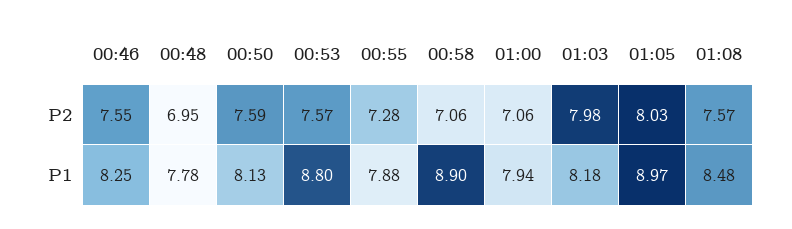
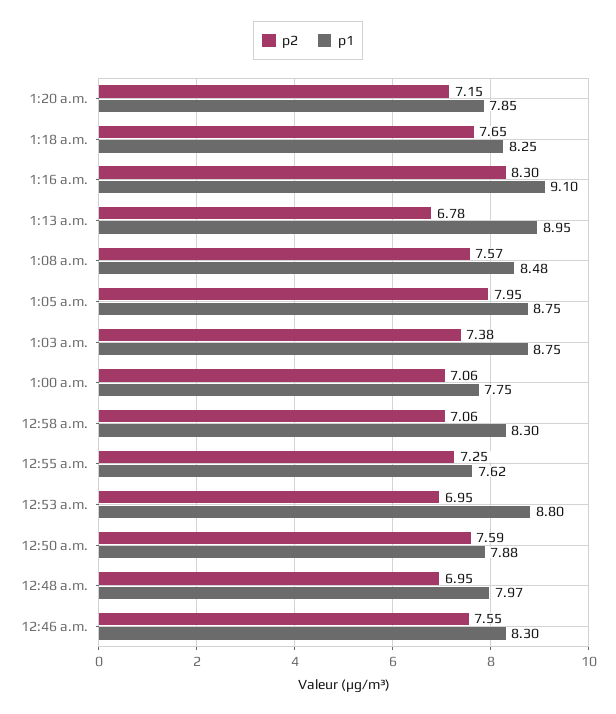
P2, 00:53: 7.57 -> 6.95
P2, 00:55: 7.28 -> 7.25
P2, 01:03: 7.98 -> 7.38
P2, 01:05: 8.03 -> 7.95
P1, 00:46: 8.25 -> 8.3
P1, 00:48: 7.78 -> 7.97
P1, 00:50: 8.13 -> 7.88
P1, 00:55: 7.88 -> 7.62
P1, 00:58: 8.9 -> 8.3
P1, 01:00: 7.94 -> 7.75
P1, 01:03: 8.18 -> 8.75
P1, 01:05: 8.97 -> 8.75
P2, 1:20 a.m.: none -> 7.15
P1, 1:20 a.m.: none -> 7.85
P2, 1:18 a.m.: none -> 7.65
P1, 1:18 a.m.: none -> 8.25
P2, 1:16 a.m.: none -> 8.3
P1, 1:16 a.m.: none -> 9.1
P2, 1:13 a.m.: none -> 6.78
P1, 1:13 a.m.: none -> 8.95

